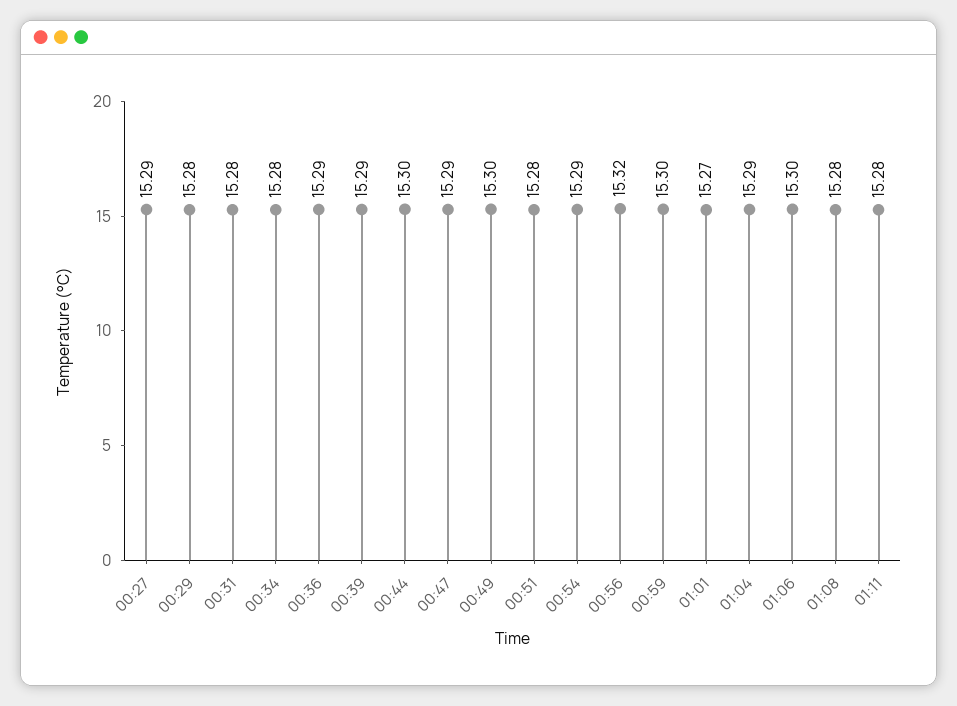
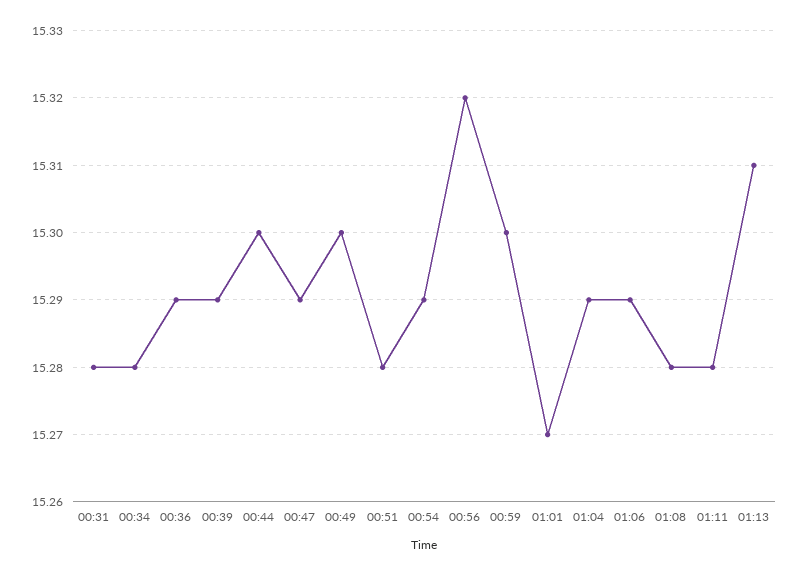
00:27: 15.29 -> none
00:29: 15.28 -> none
01:06: 15.3 -> 15.29
01:13: none -> 15.31

